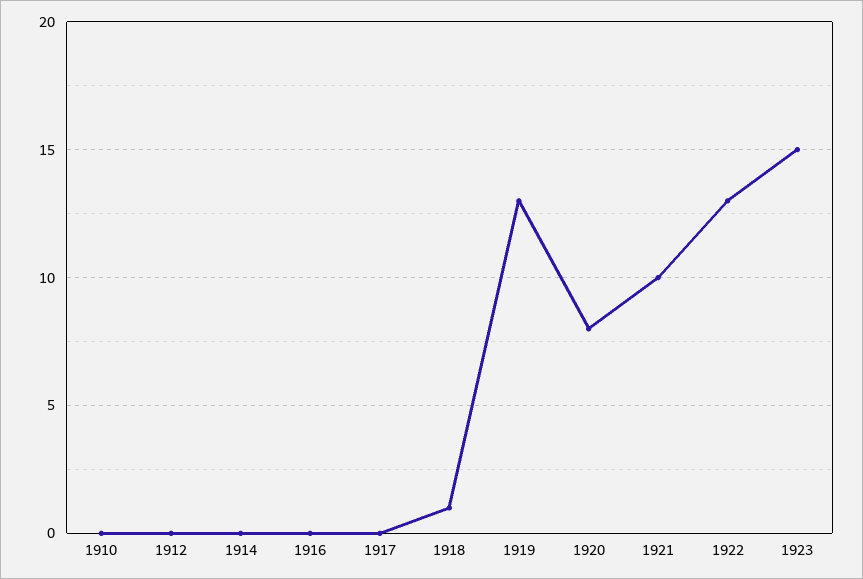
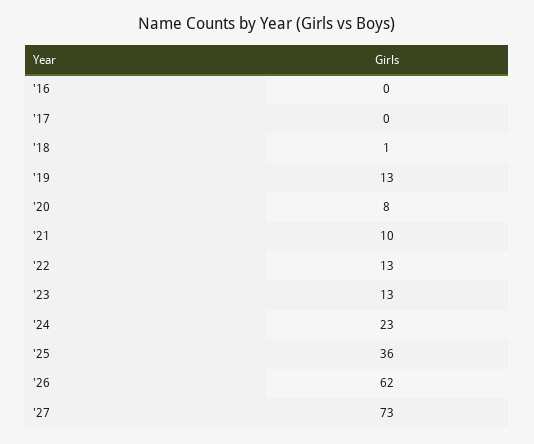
1910: 0 -> none
1912: 0 -> none
1914: 0 -> none
1923: 15 -> 13
'24: none -> 23
'25: none -> 36
'26: none -> 62
'27: none -> 73

